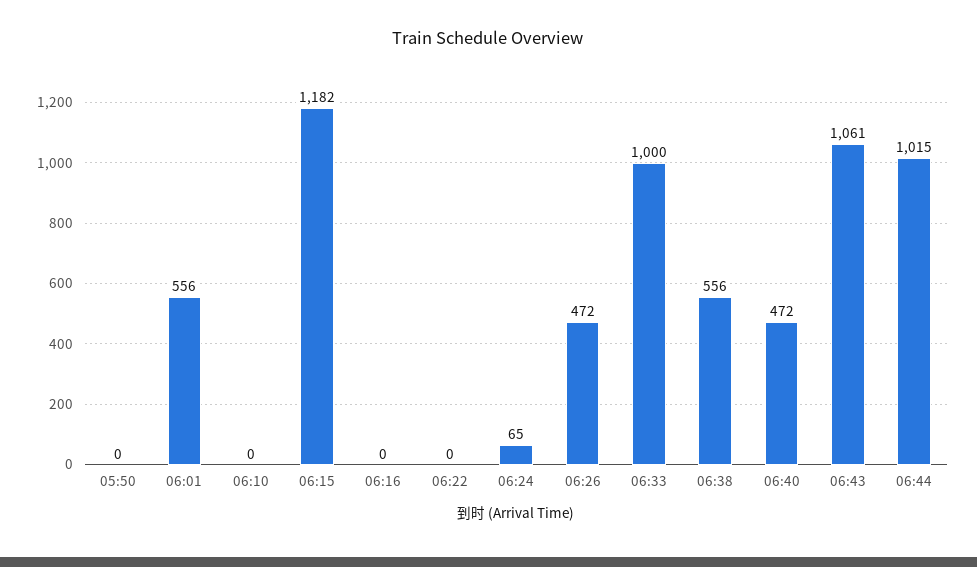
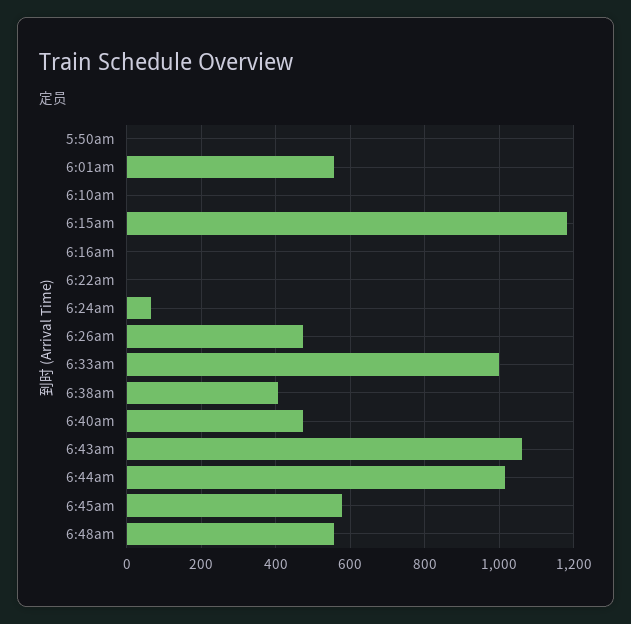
06:38: 556 -> 400
6:45am: none -> 580
6:48am: none -> 560

